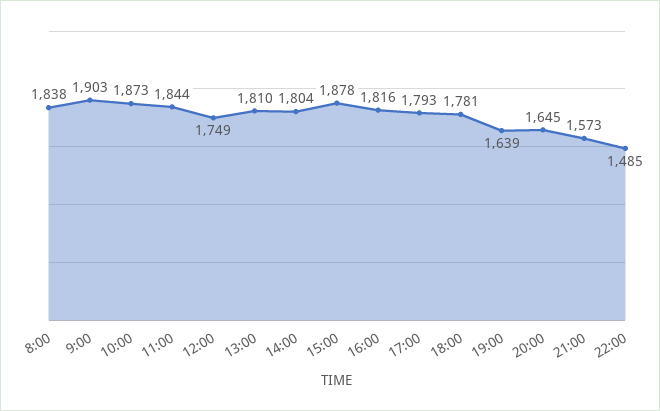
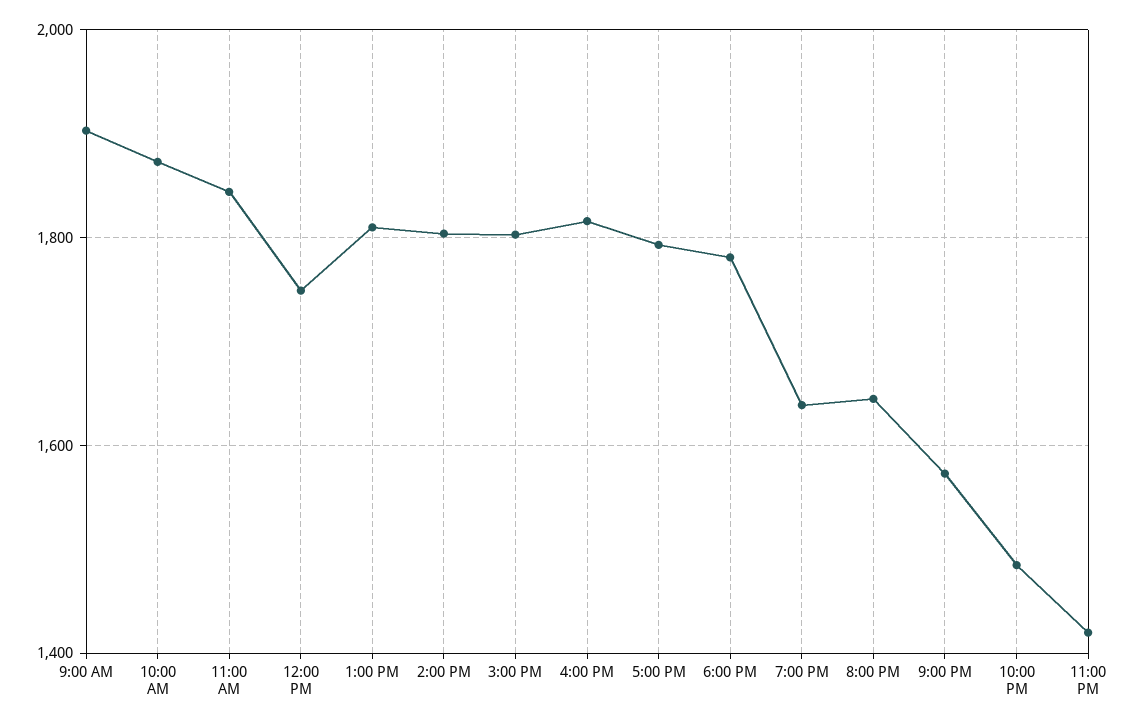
8:00: 1838 -> none
15:00: 1878 -> 1800
11:00 PM: none -> 1420

